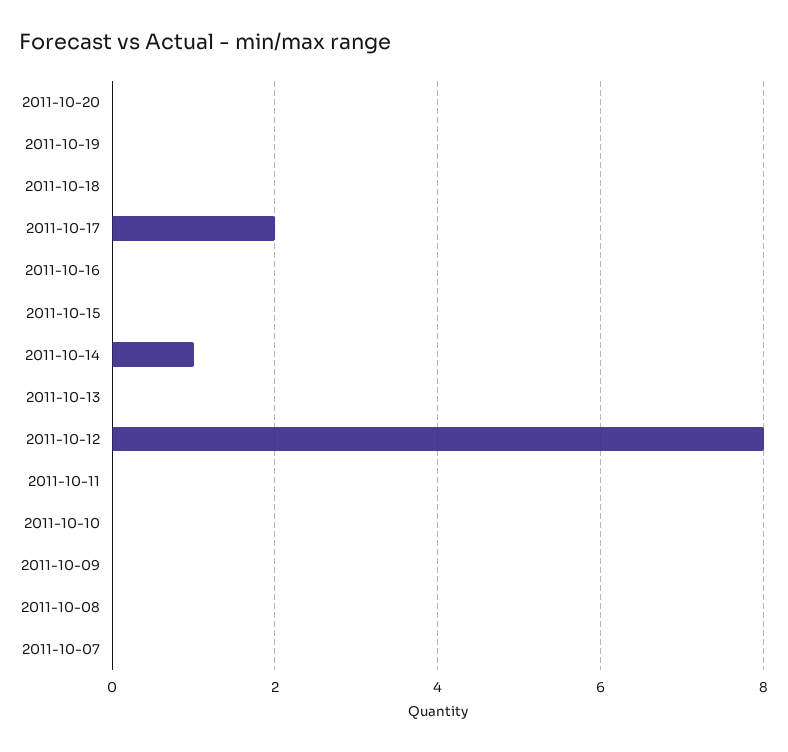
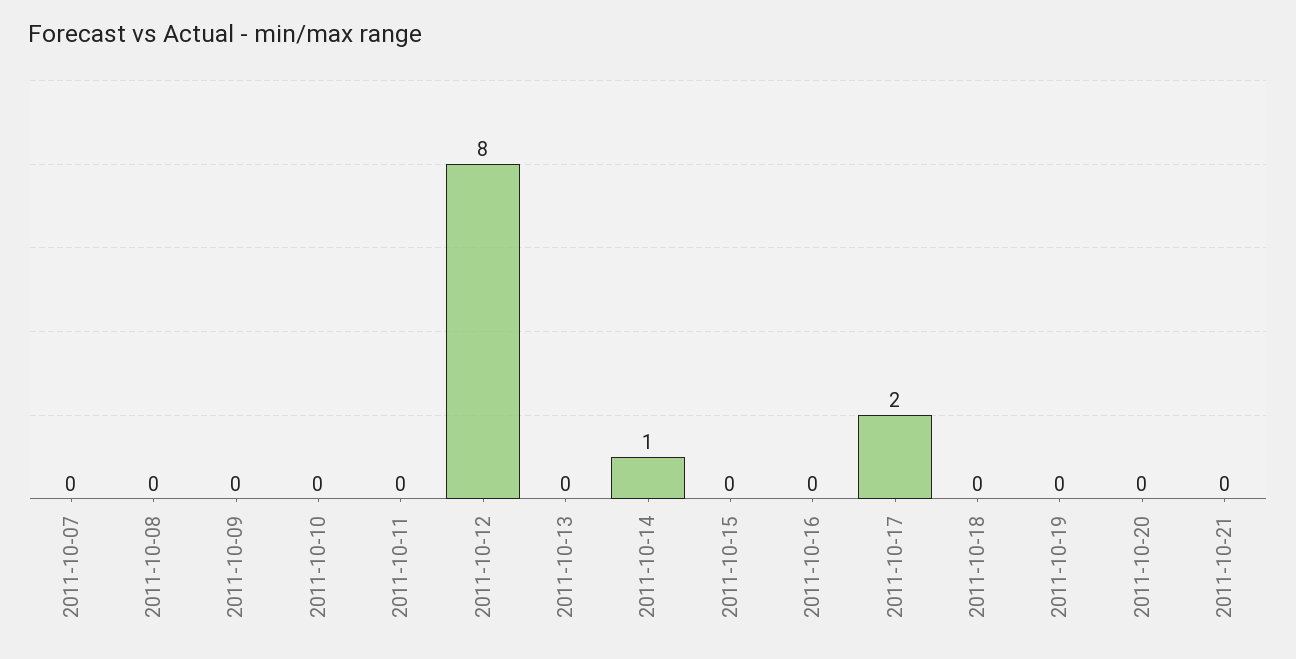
2011-10-21: none -> 0

